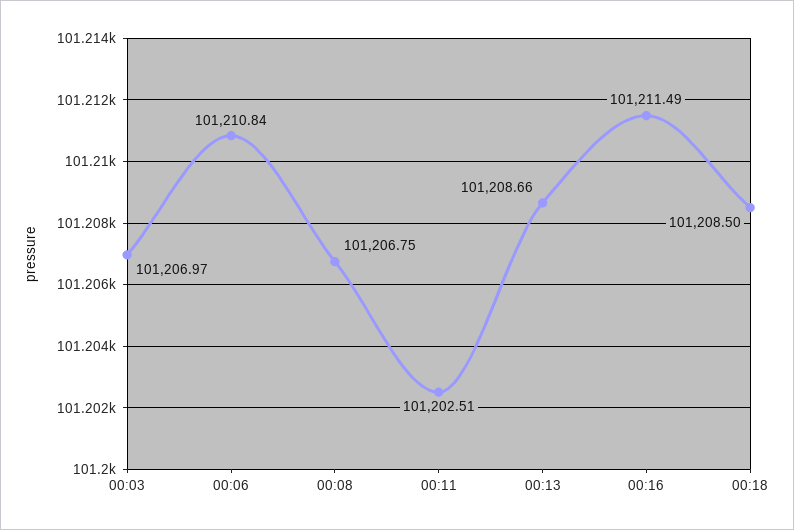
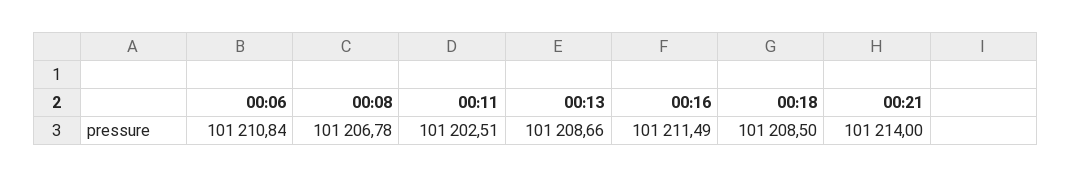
00:03: 101206.97 -> none
00:08: 101206.75 -> 101206.78
00:21: none -> 101214

